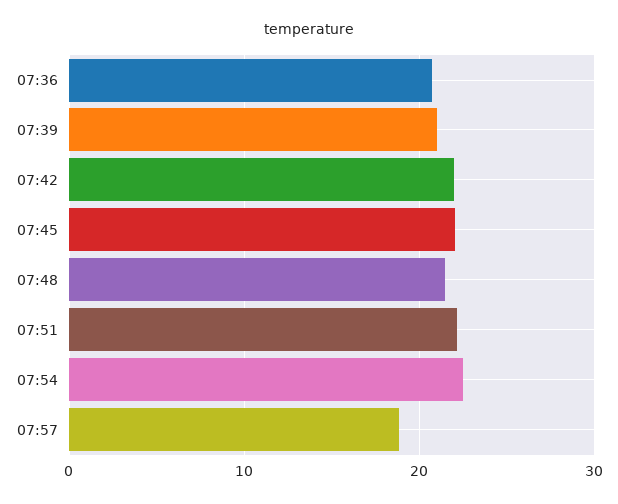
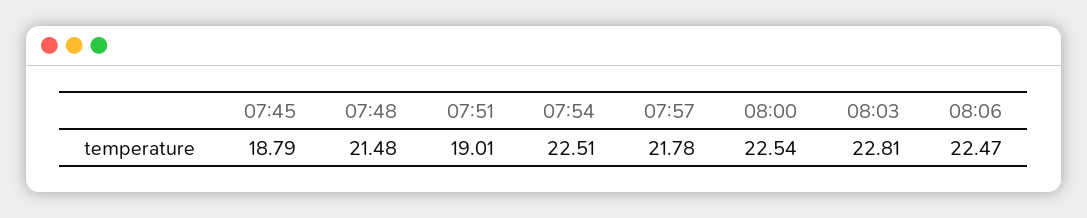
07:36: 21 -> none
07:39: 21 -> none
07:42: 22 -> none
07:45: 22 -> 18.79
07:51: 22 -> 19.01
07:57: 19 -> 21.78
08:00: none -> 22.54
08:03: none -> 22.81
08:06: none -> 22.47

